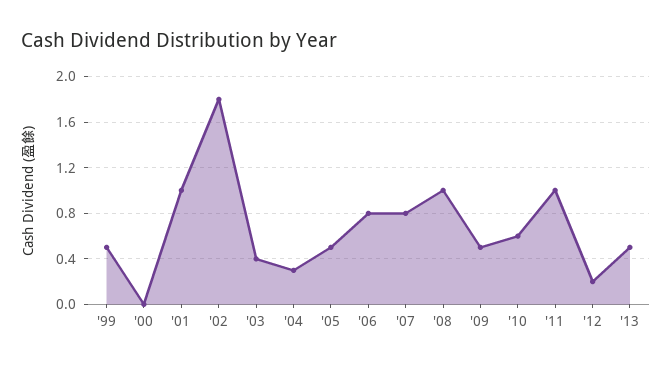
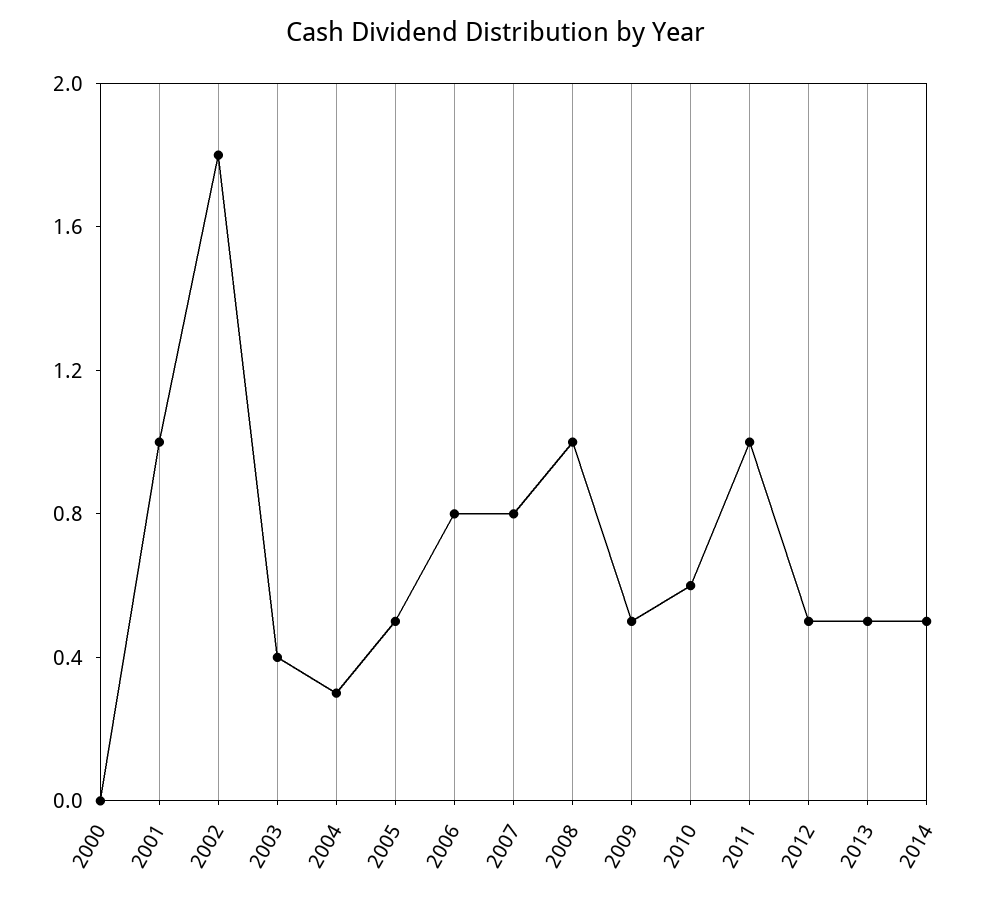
'99: 0.5 -> none
'12: 0.2 -> 0.5
2014: none -> 0.5

